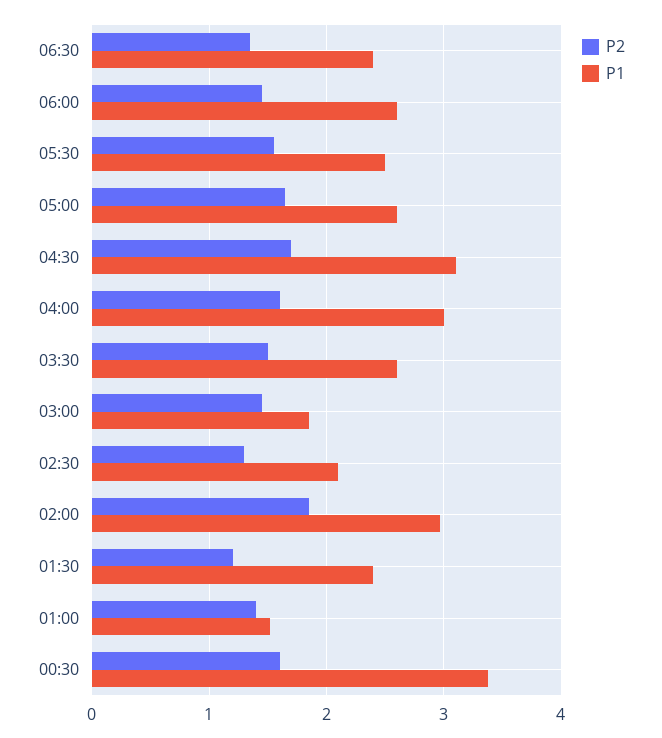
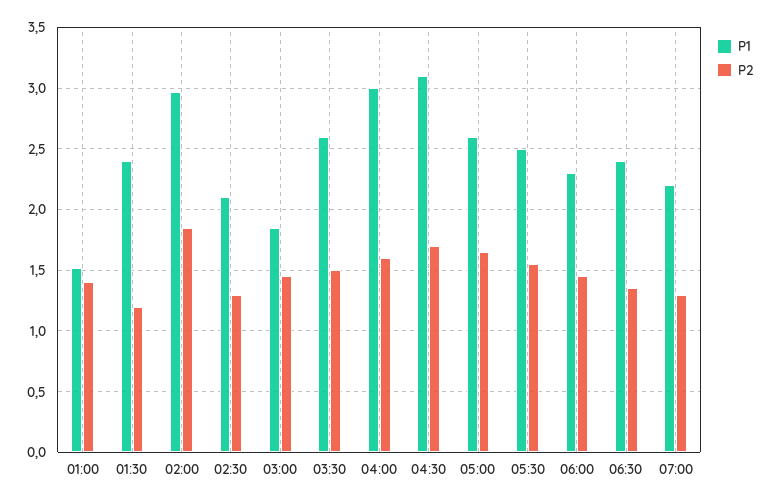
P1, 06:00: 2.6 -> 2.3
P2, 00:30: 1.6 -> none
P1, 00:30: 3.4 -> none
P1, 07:00: none -> 2.2
P2, 07:00: none -> 1.3

